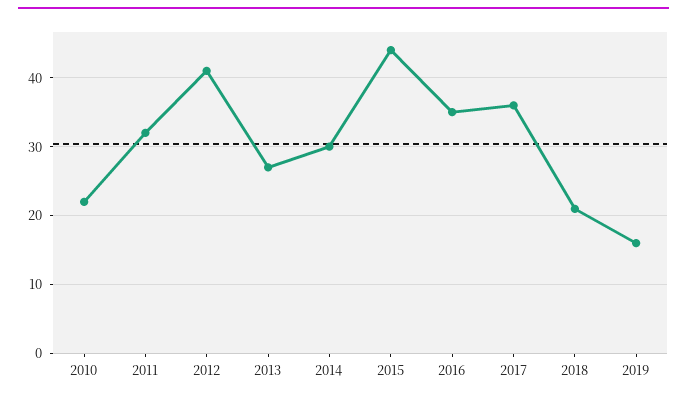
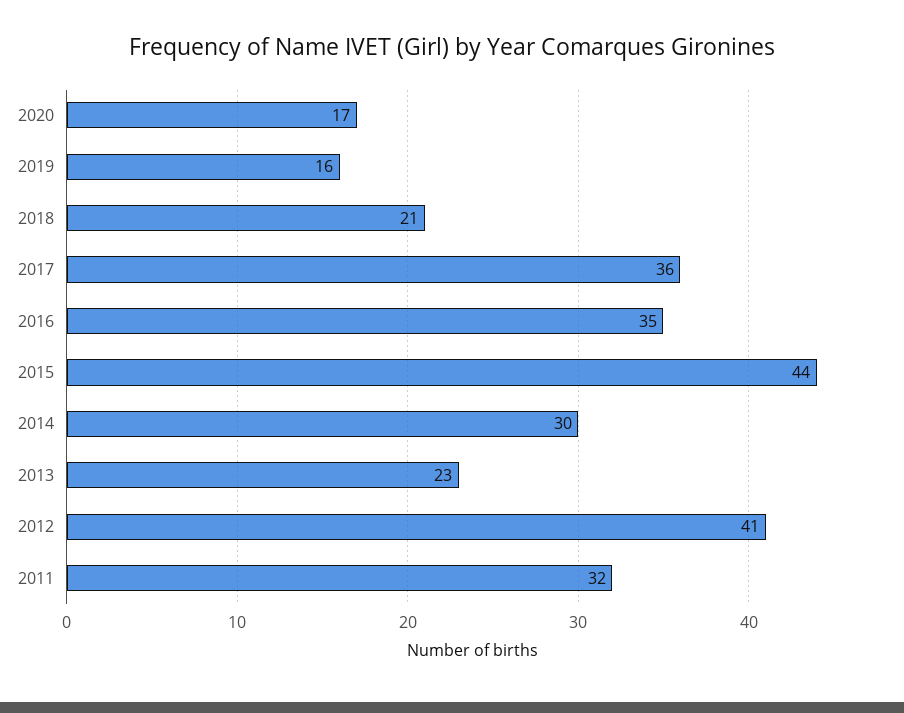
2010: 22 -> none
2013: 27 -> 23
2020: none -> 17

